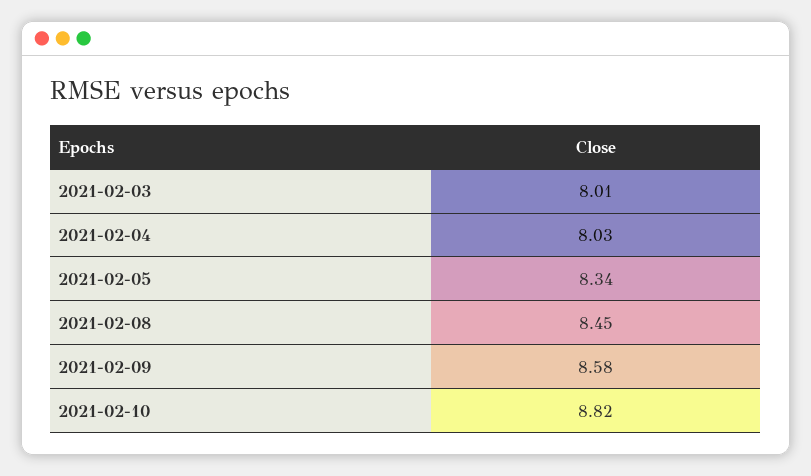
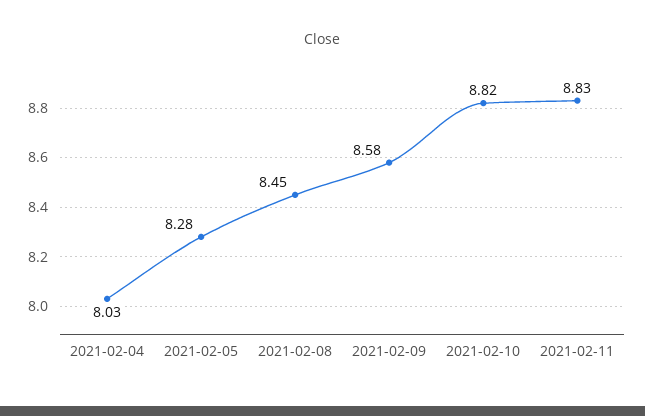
2021-02-03: 8.01 -> none
2021-02-05: 8.34 -> 8.28
2021-02-11: none -> 8.83

